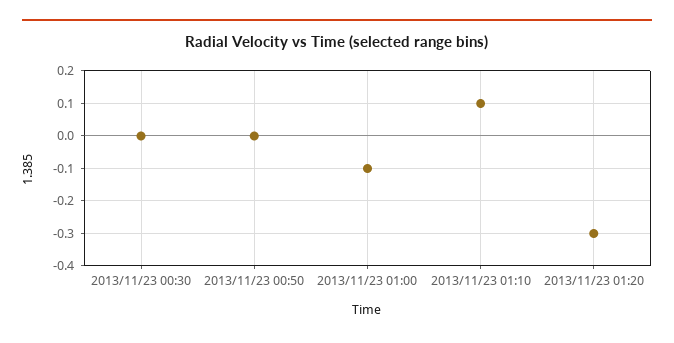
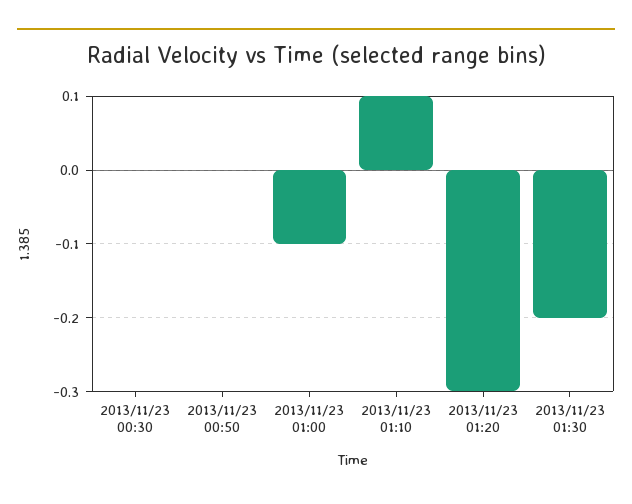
2013/11/23 01:30: none -> -0.2

